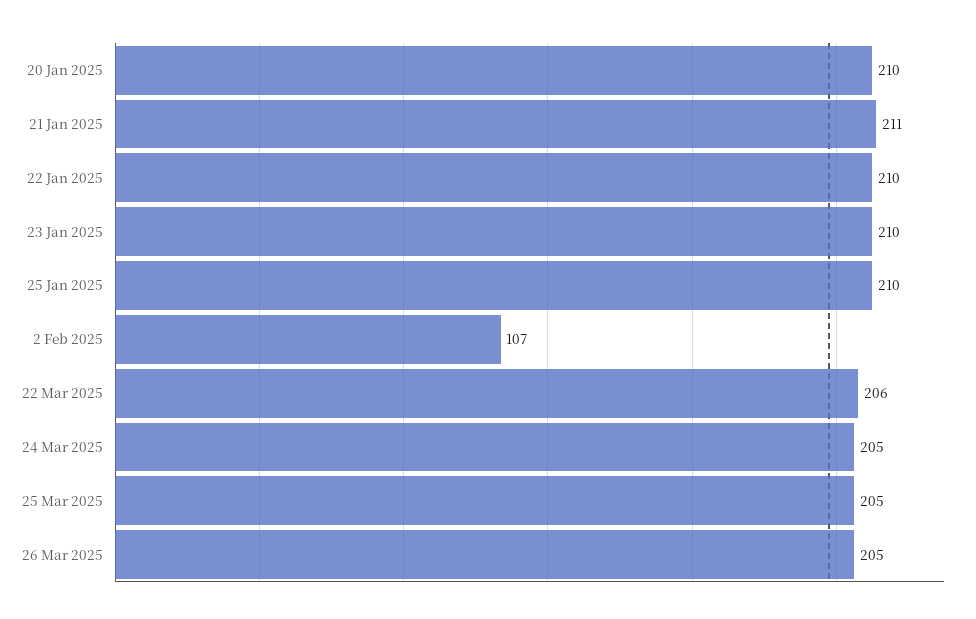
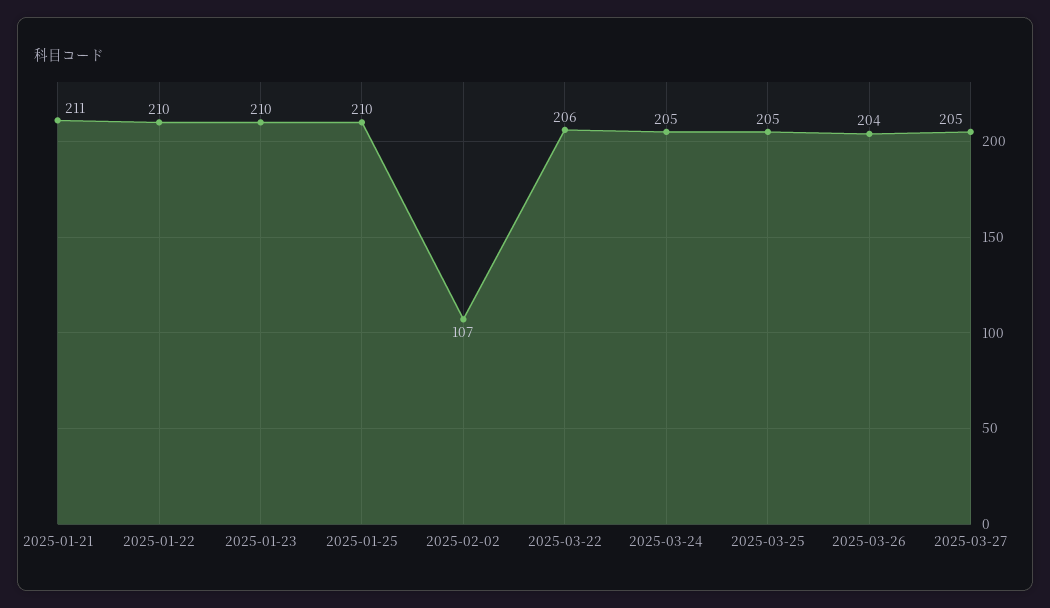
20 Jan 2025: 210 -> none
26 Mar 2025: 205 -> 204
2025-03-27: none -> 205

